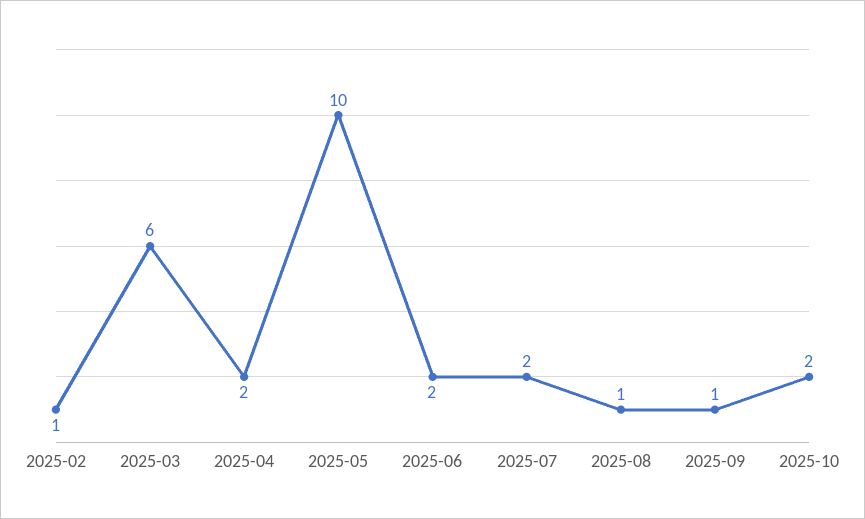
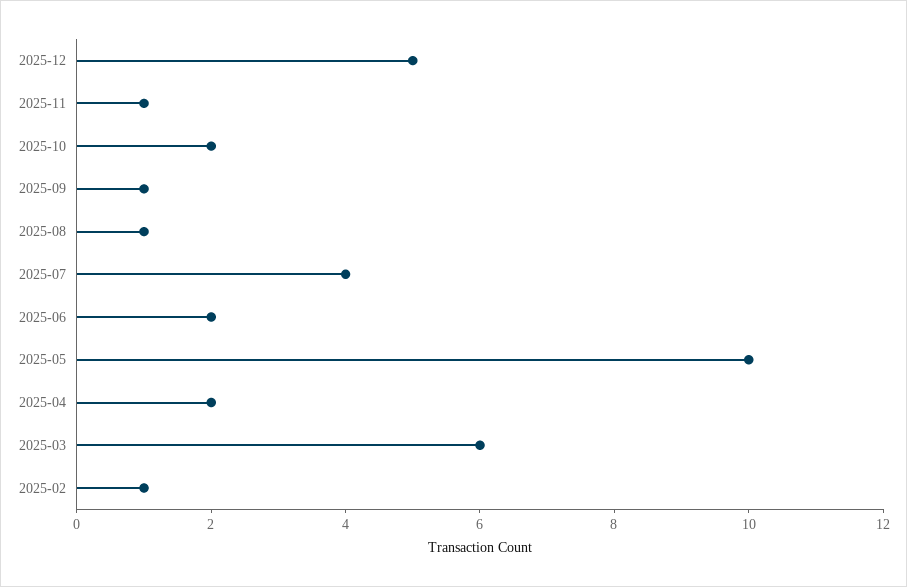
2025-07: 2 -> 4
2025-12: none -> 5
2025-11: none -> 1

